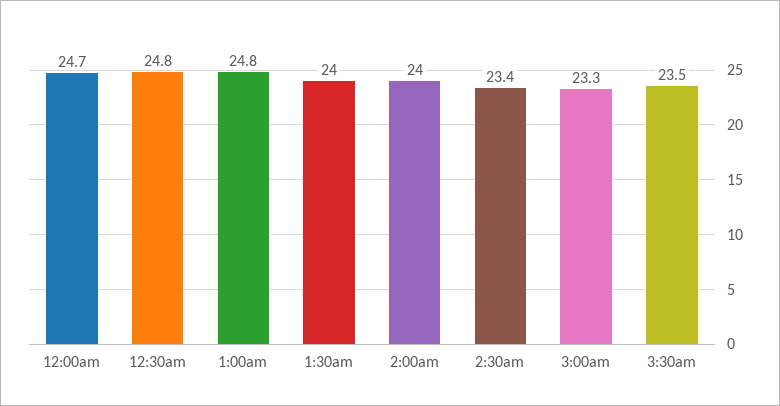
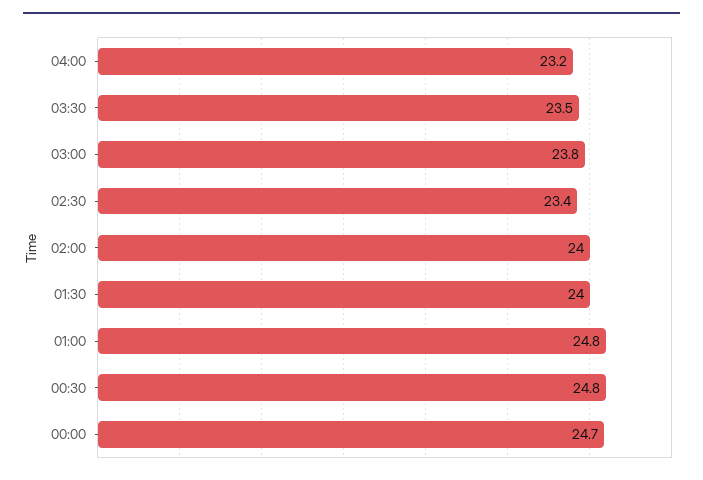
3:00am: 23.3 -> 23.8
04:00: none -> 23.2

